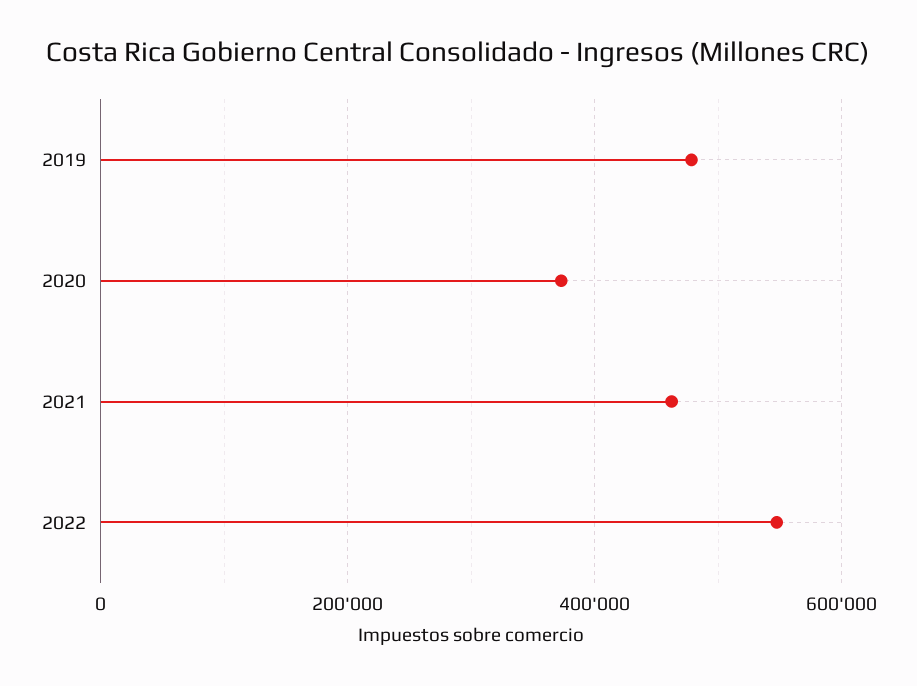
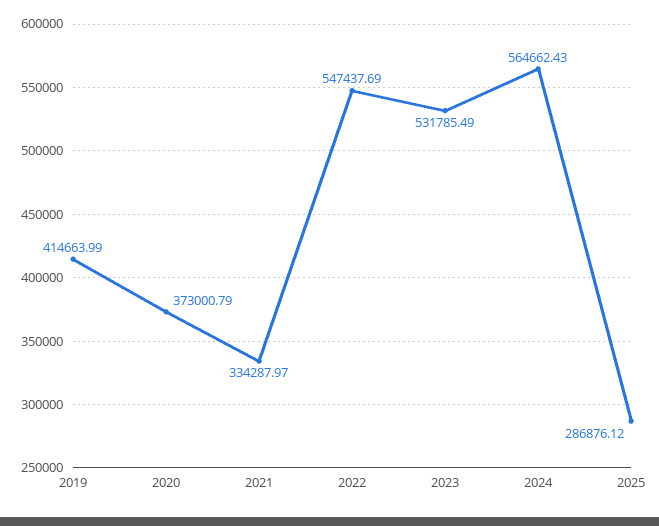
2019: 480000 -> 414663.99
2021: 460000 -> 334287.97
2023: none -> 531785.49
2024: none -> 564662.43
2025: none -> 286876.12

